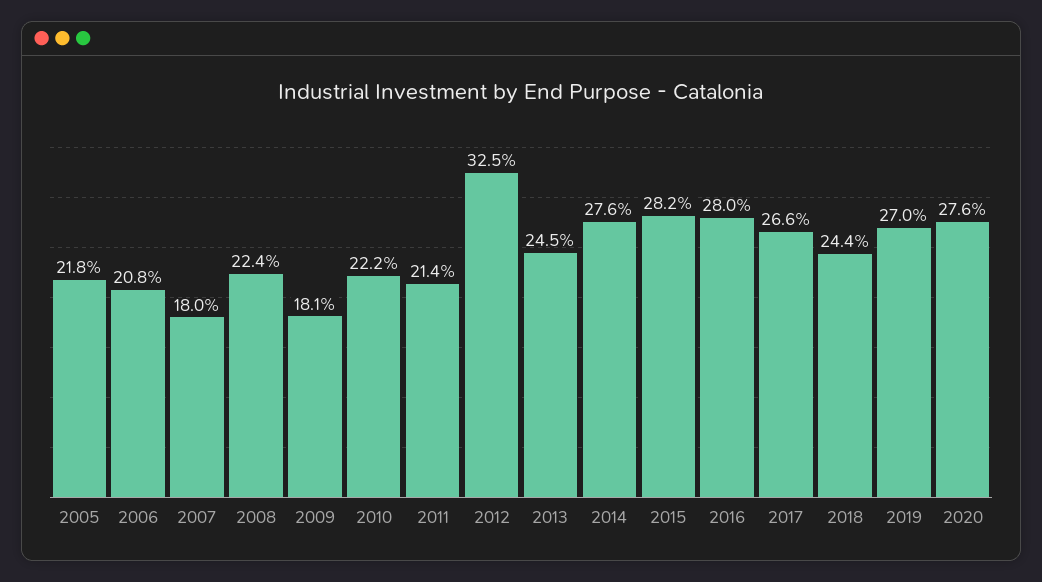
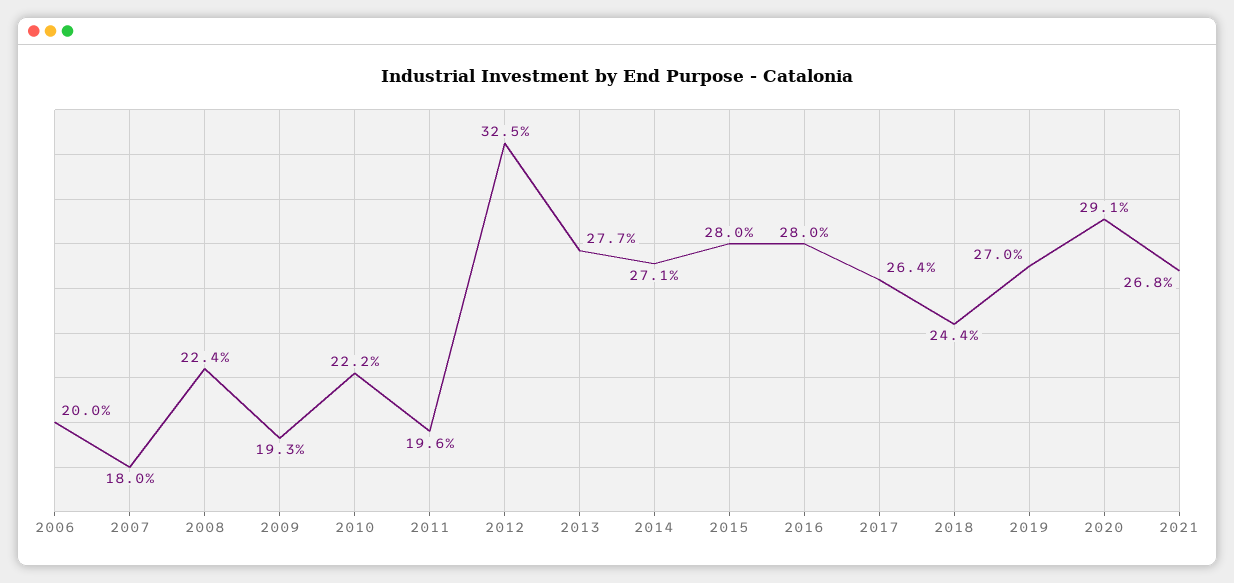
2005: 21.8 -> none
2006: 20.8 -> 20
2009: 18.1 -> 19.3
2011: 21.4 -> 19.6
2013: 24.5 -> 27.7
2014: 27.6 -> 27.1
2015: 28.2 -> 28
2017: 26.6 -> 26.4
2020: 27.6 -> 29.1
2021: none -> 26.8

